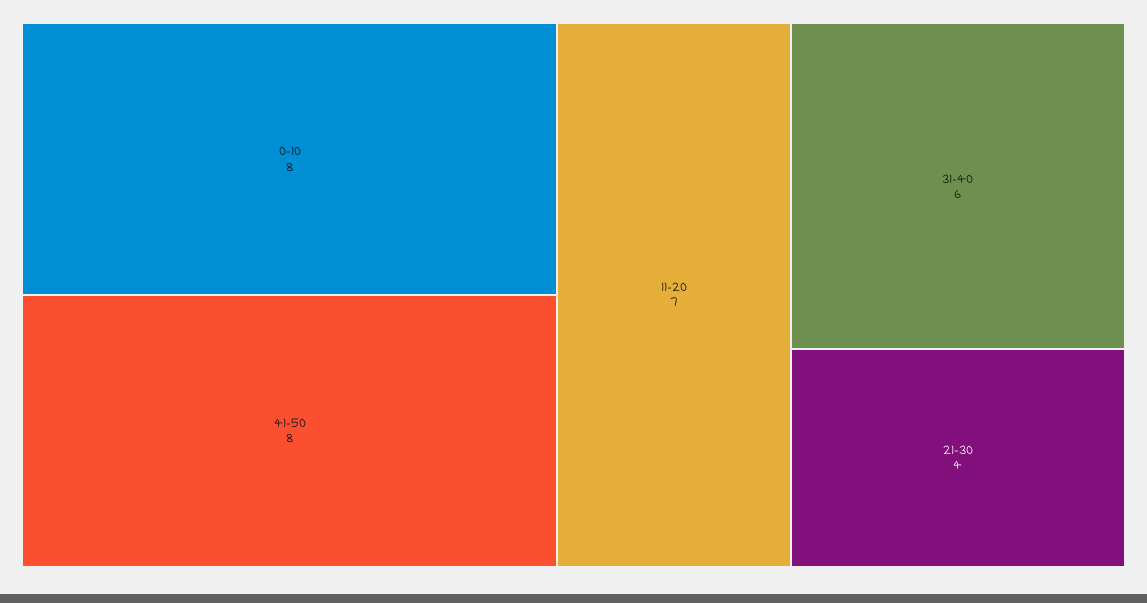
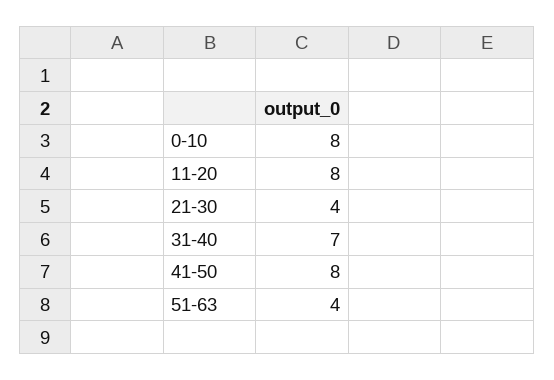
11-20: 7 -> 8
31-40: 6 -> 7
51-63: none -> 4

